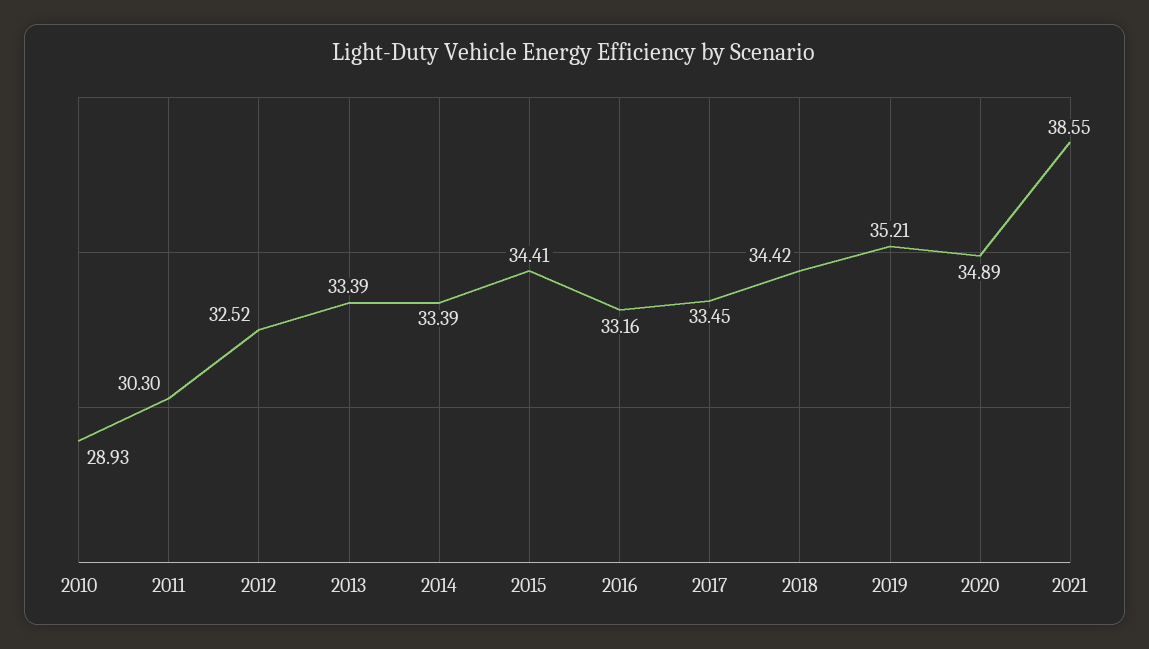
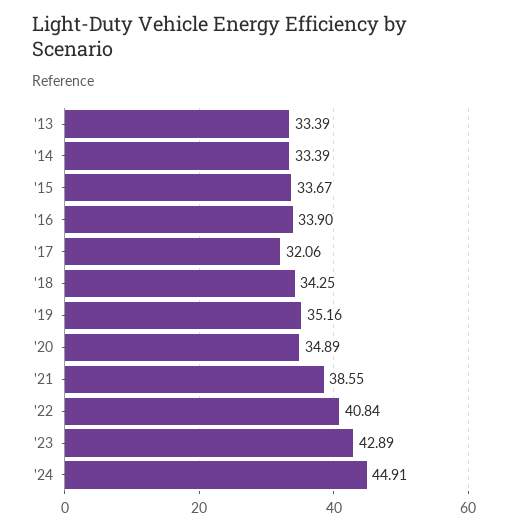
2010: 28.93 -> none
2011: 30.3 -> none
2012: 32.52 -> none
2015: 34.41 -> 33.67
2016: 33.16 -> 33.9
2017: 33.45 -> 32.06
2018: 34.42 -> 34.25
2019: 35.21 -> 35.16
'22: none -> 40.84
'23: none -> 42.89
'24: none -> 44.91

